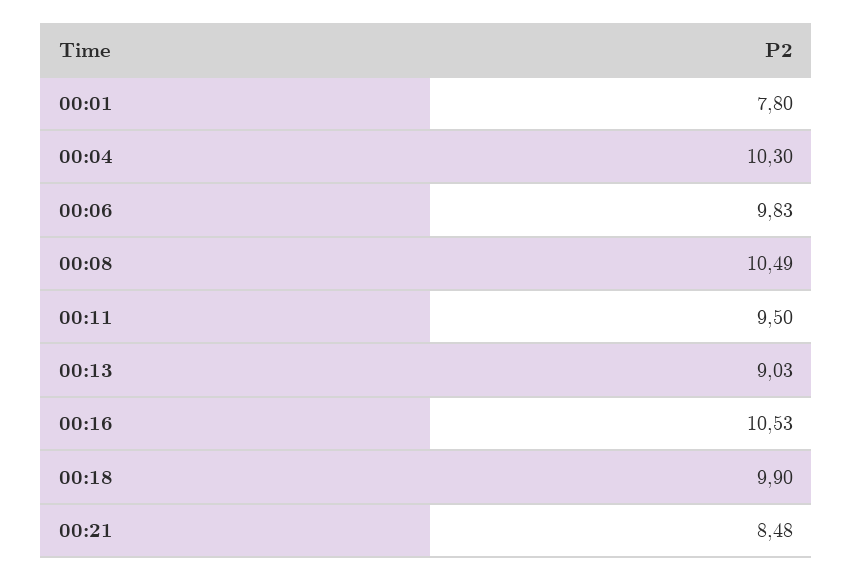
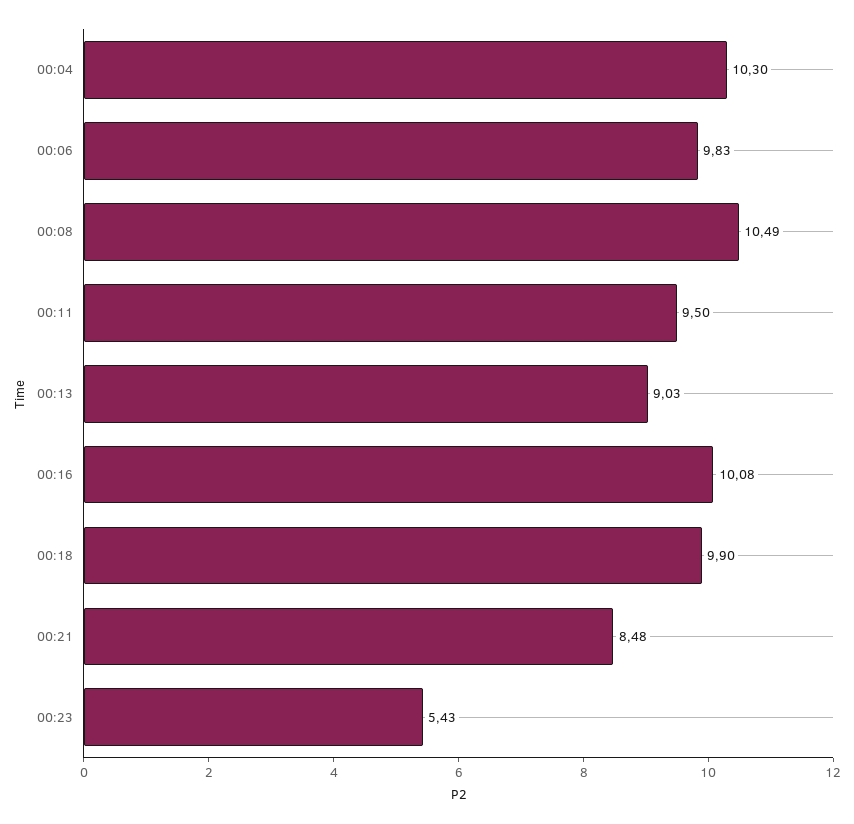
00:01: 7.8 -> none
00:16: 10.53 -> 10.08
00:23: none -> 5.43

